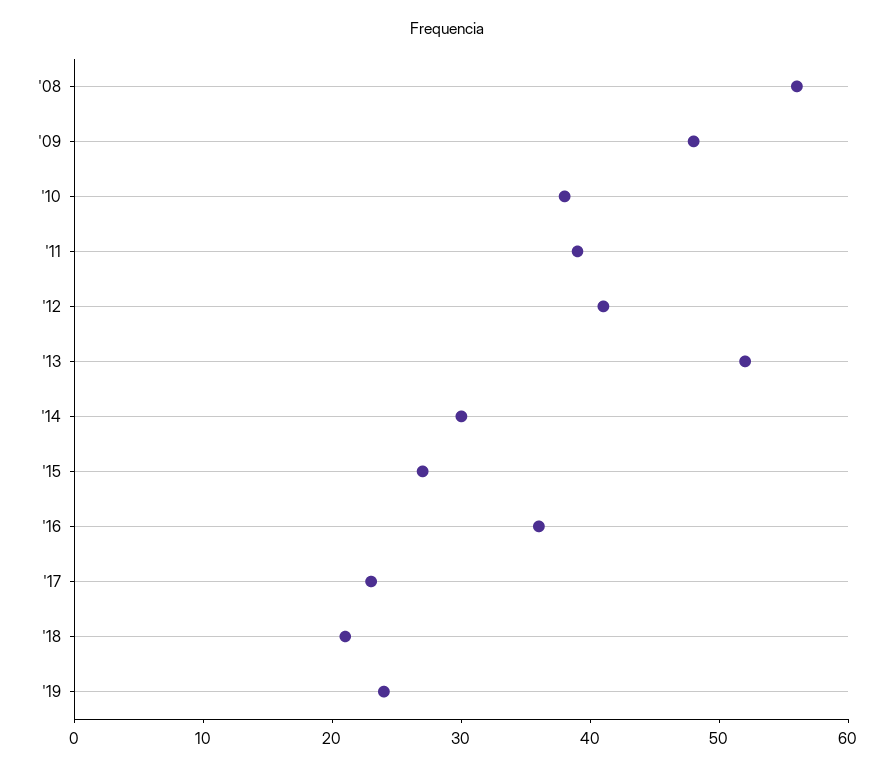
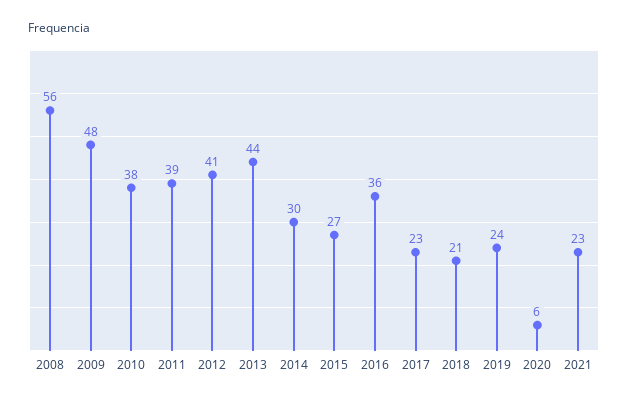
'13: 52 -> 44
2020: none -> 6
2021: none -> 23

